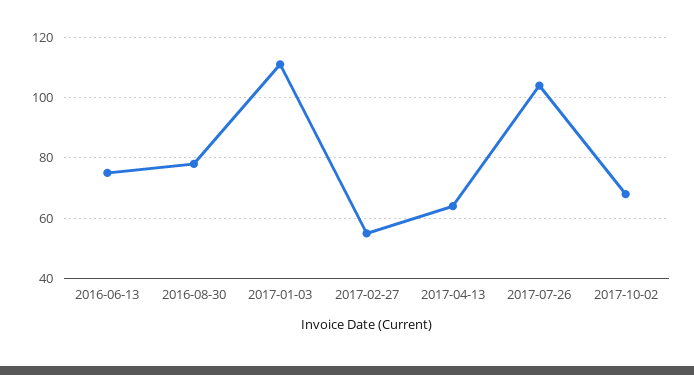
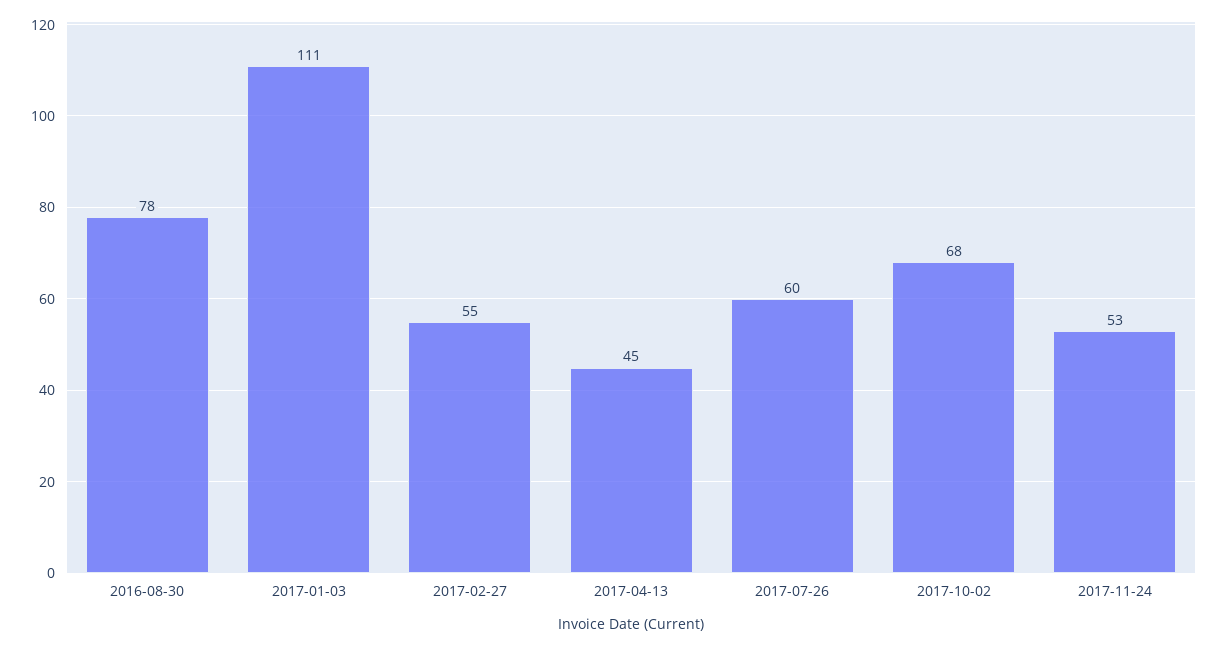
2016-06-13: 75 -> none
2017-04-13: 65 -> 45
2017-07-26: 105 -> 60
2017-11-24: none -> 53

